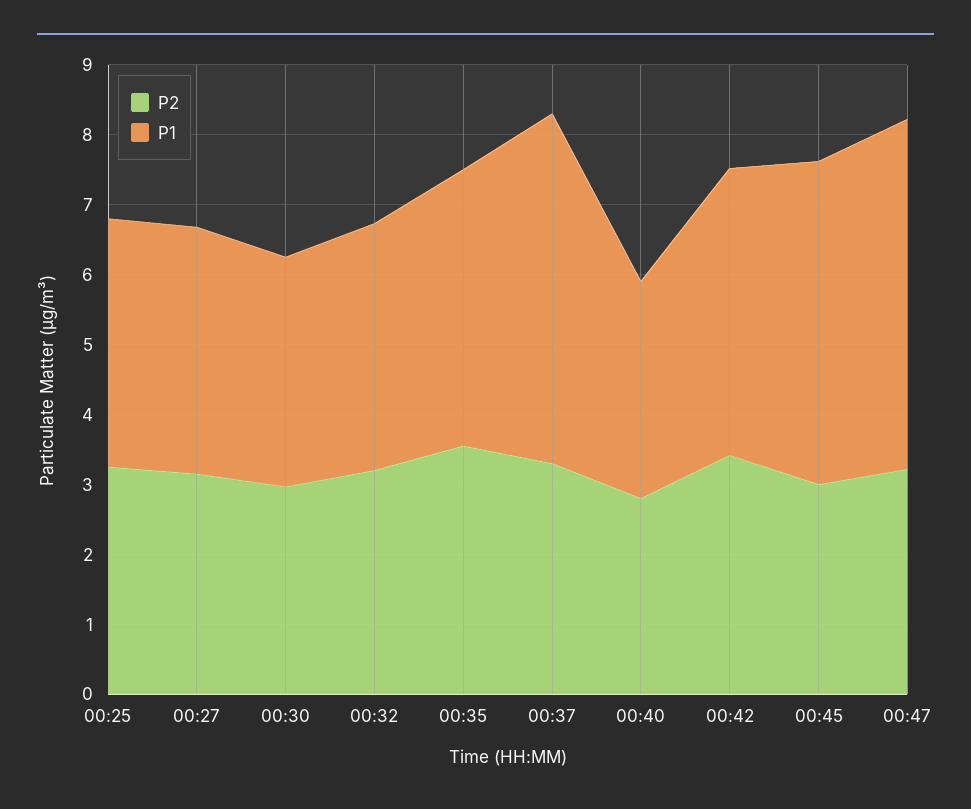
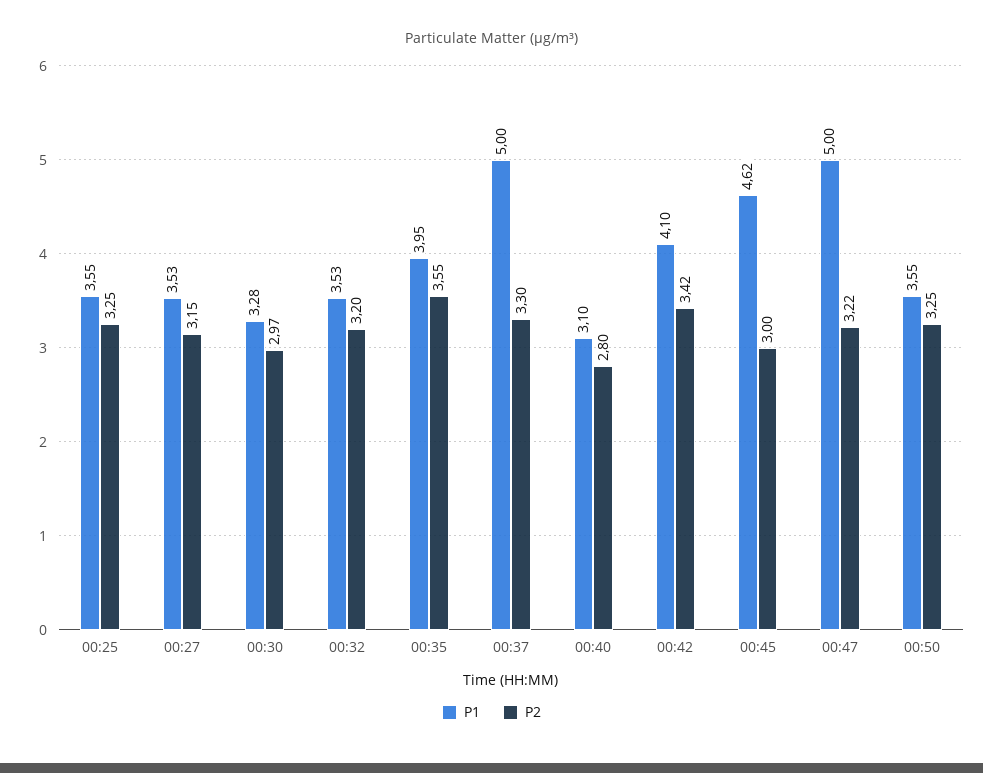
P1, 00:50: none -> 3.55
P2, 00:50: none -> 3.25

